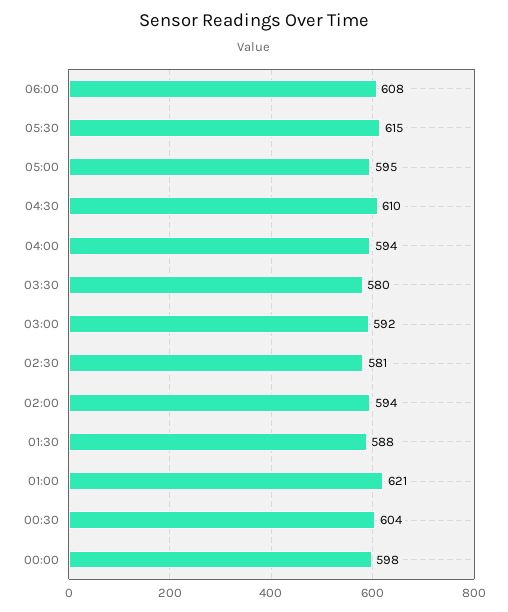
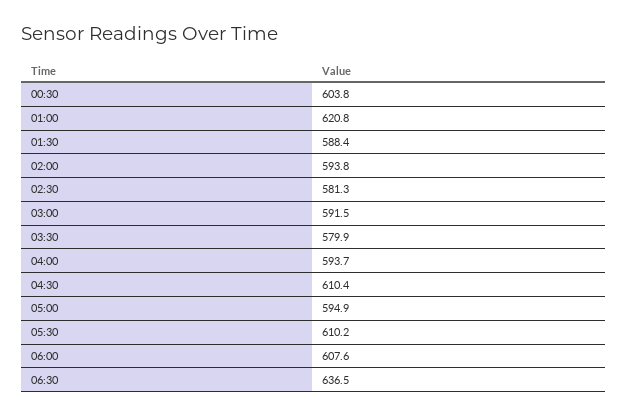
05:30: 615 -> 610.2
00:00: 598 -> none
06:30: none -> 636.5

